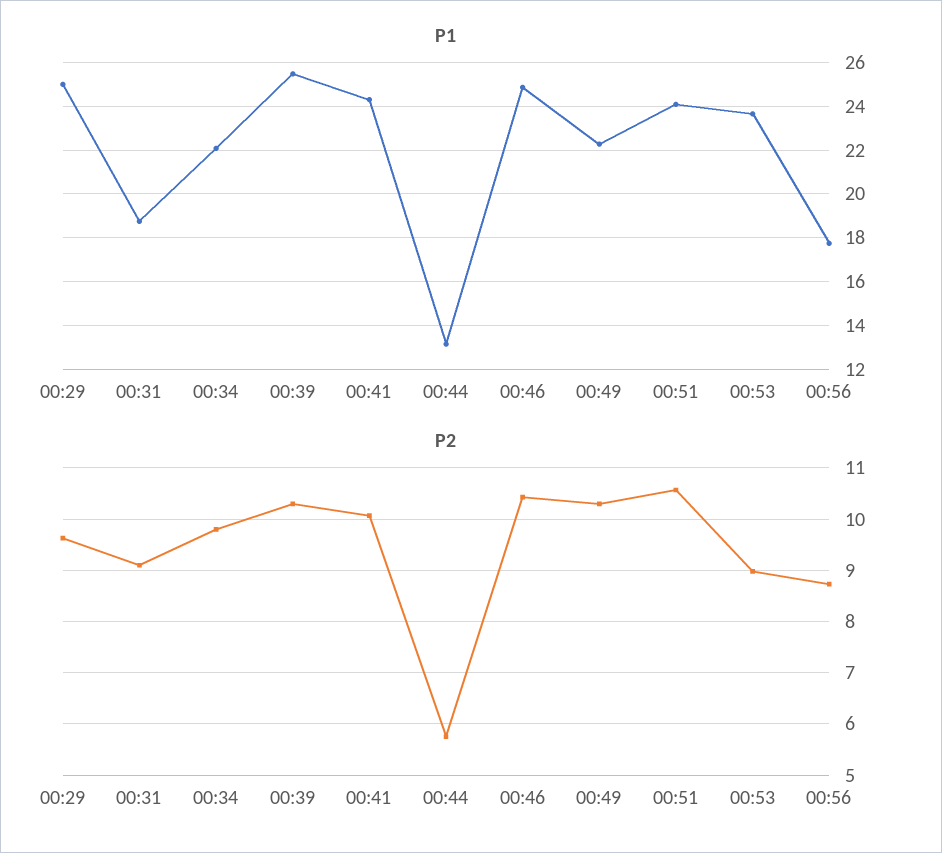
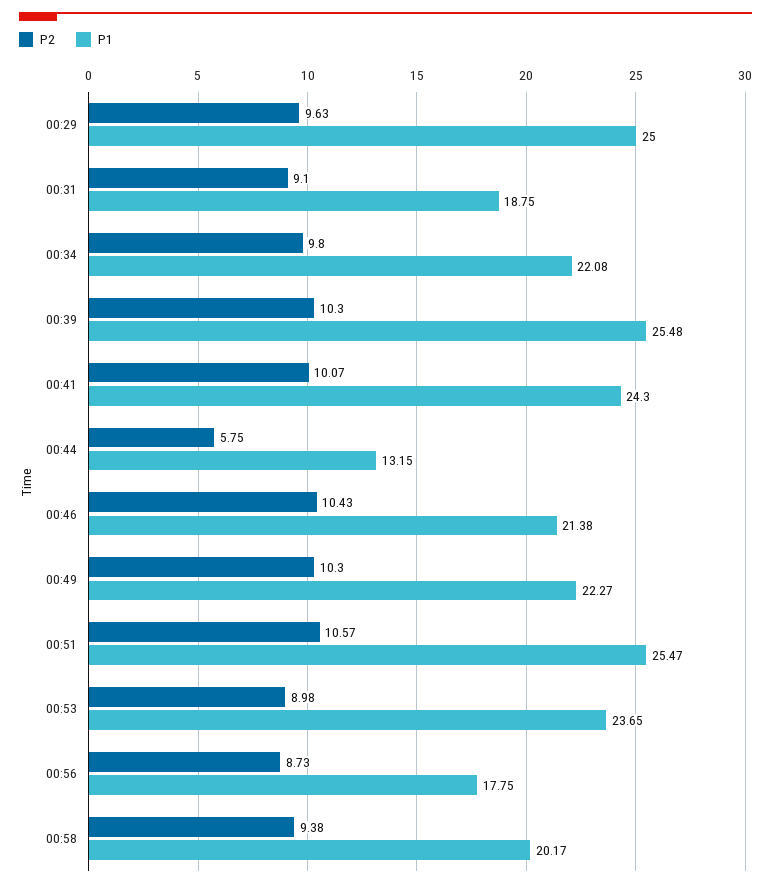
P1, 00:46: 25 -> 21.38
P1, 00:51: 24 -> 25.47
P2, 00:58: none -> 9.38
P1, 00:58: none -> 20.17

